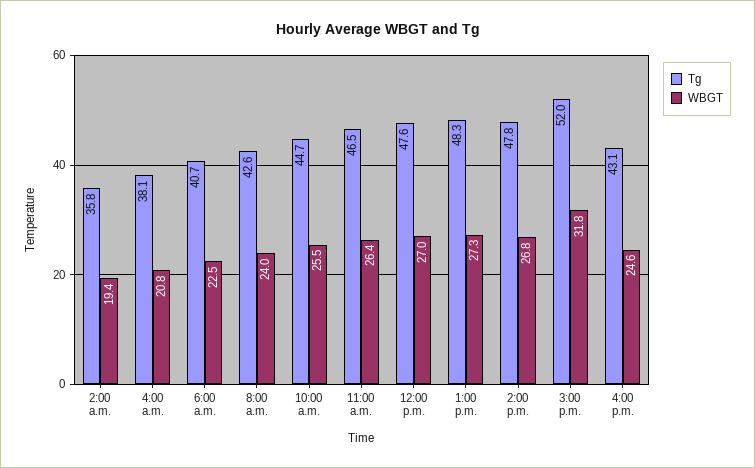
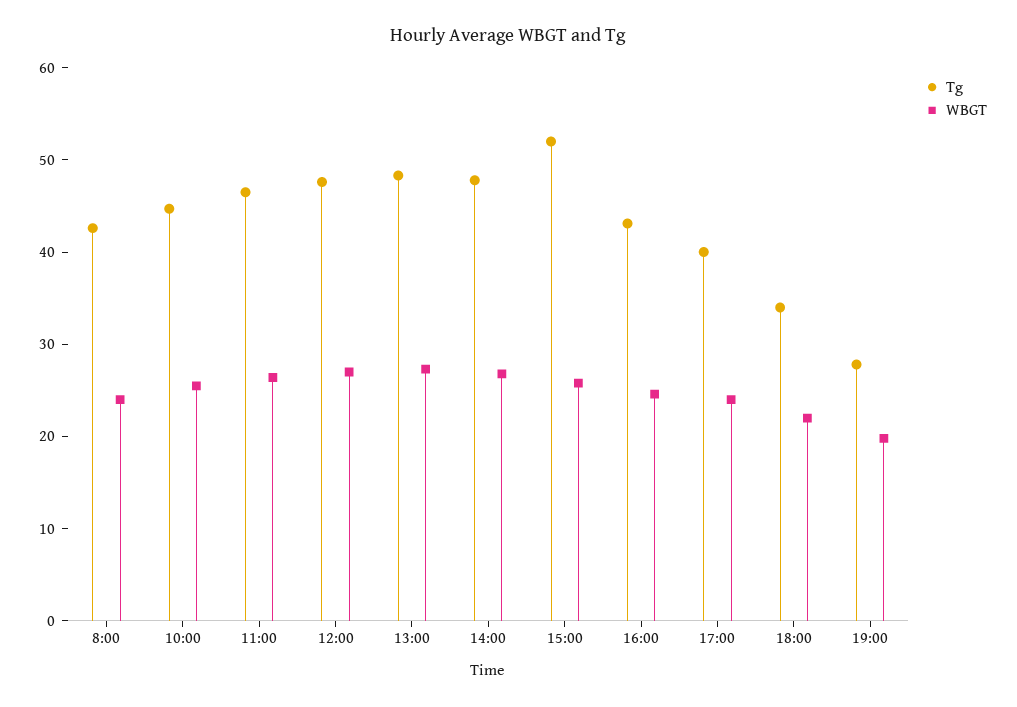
Tg, 2:00 a.m.: 35.8 -> none
WBGT, 2:00 a.m.: 19.4 -> none
Tg, 4:00 a.m.: 38.1 -> none
WBGT, 4:00 a.m.: 20.8 -> none
Tg, 6:00 a.m.: 40.7 -> none
WBGT, 6:00 a.m.: 22.5 -> none
WBGT, 3:00 p.m.: 31.8 -> 26
Tg, 17:00: none -> 40
WBGT, 17:00: none -> 24
Tg, 18:00: none -> 34
WBGT, 18:00: none -> 22
Tg, 19:00: none -> 28
WBGT, 19:00: none -> 20

